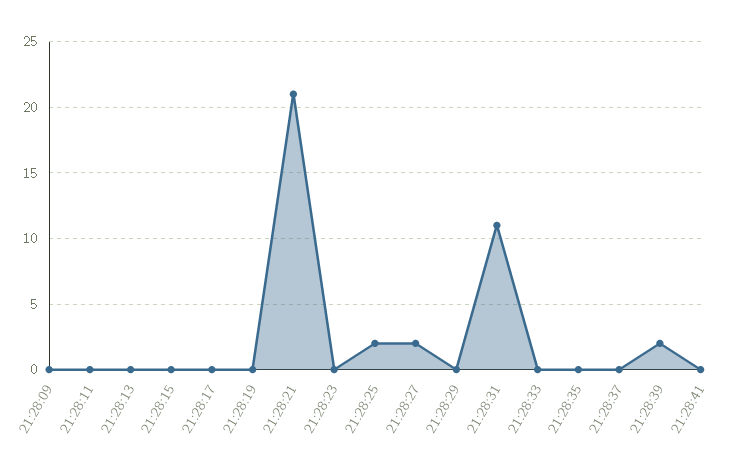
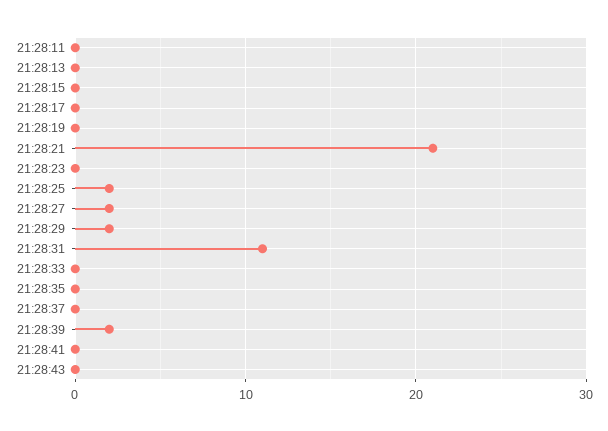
21:28:09: 0 -> none
21:28:29: 0 -> 2
21:28:43: none -> 0

